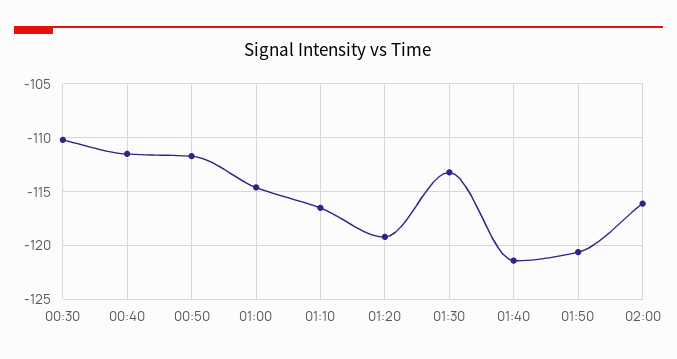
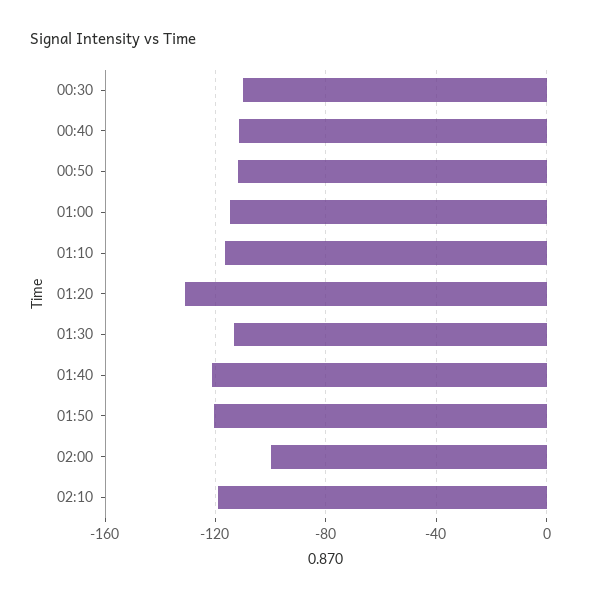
01:20: -119 -> -130
02:00: -116 -> -100
02:10: none -> -120

